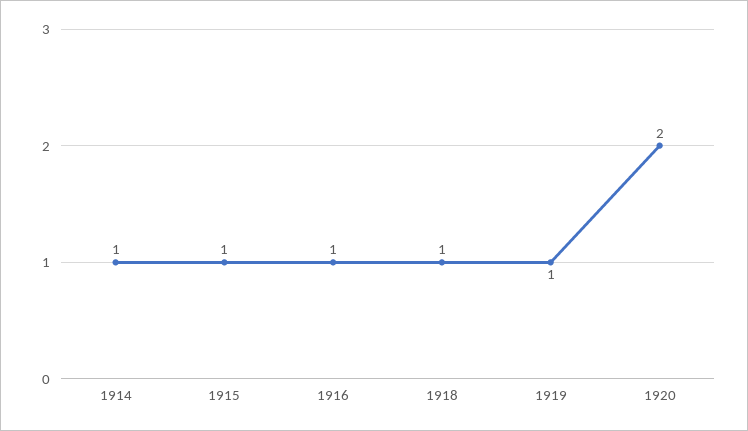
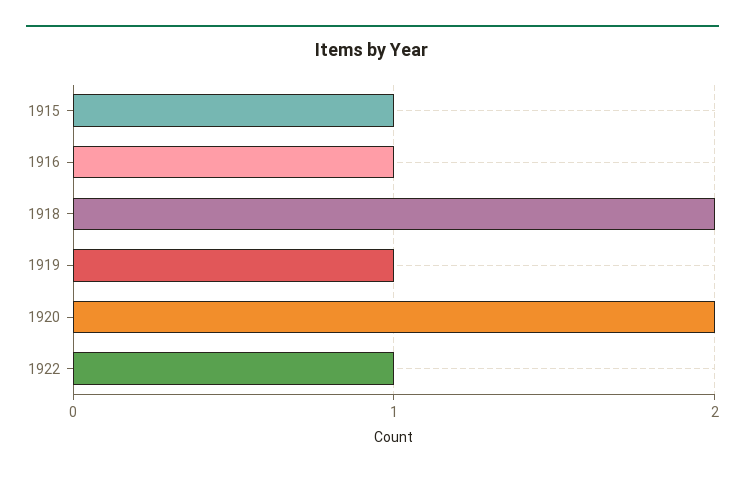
1914: 1 -> none
1918: 1 -> 2
1922: none -> 1

